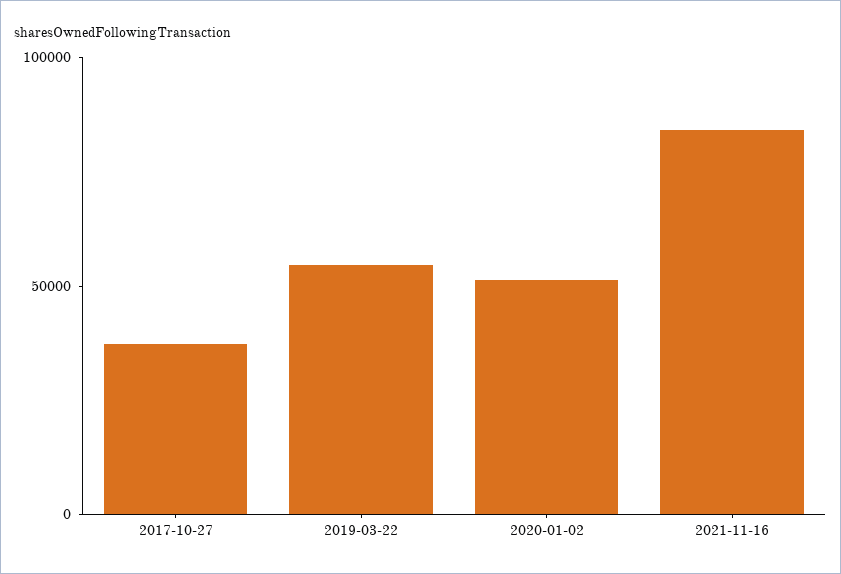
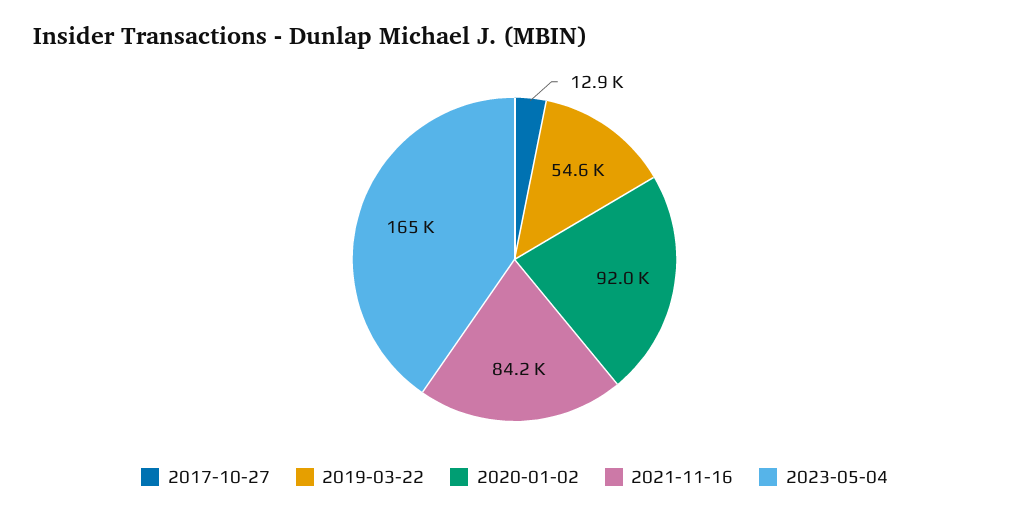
2017-10-27: 40000 -> 12900
2020-01-02: 50000 -> 92000
2023-05-04: none -> 165000

